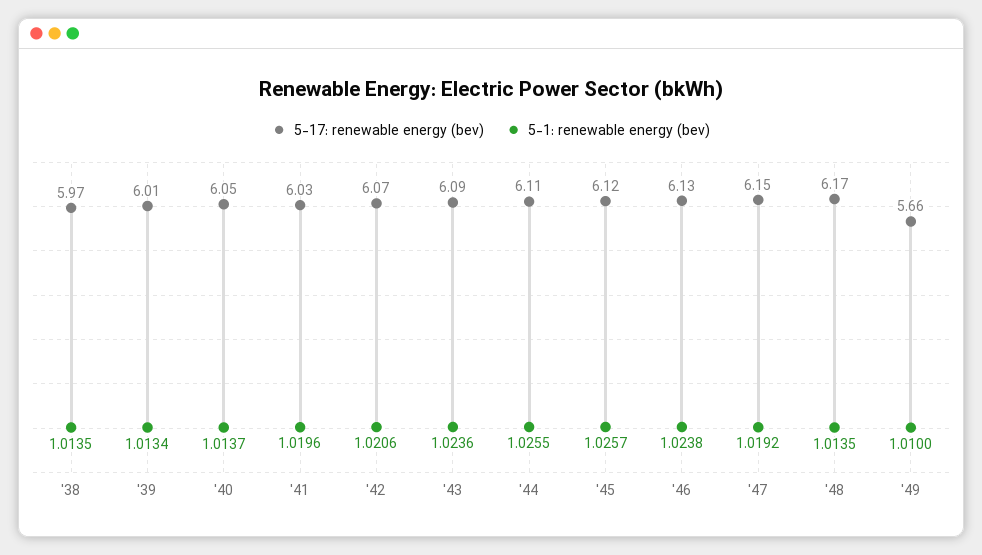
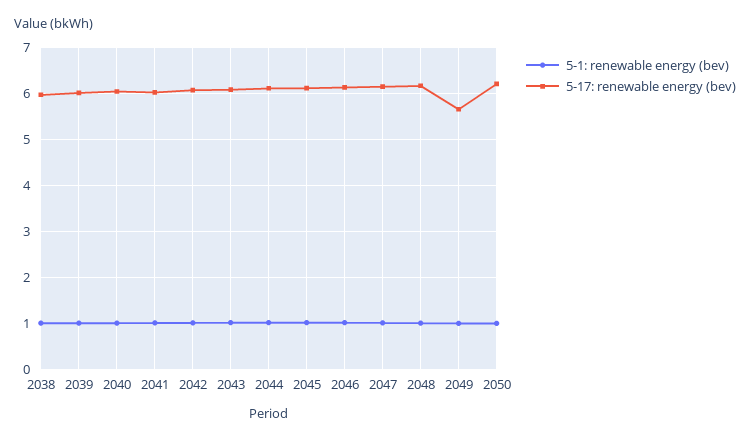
5-1: renewable energy (bev), 2050: none -> 1
5-17: renewable energy (bev), 2050: none -> 6.2

